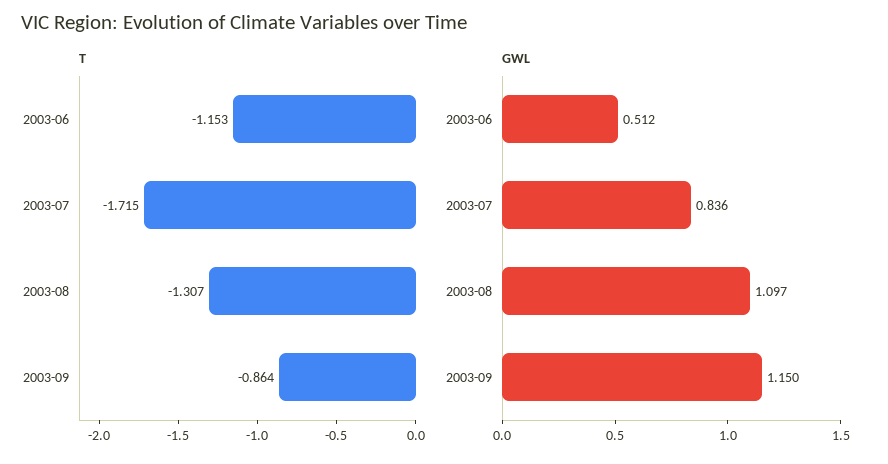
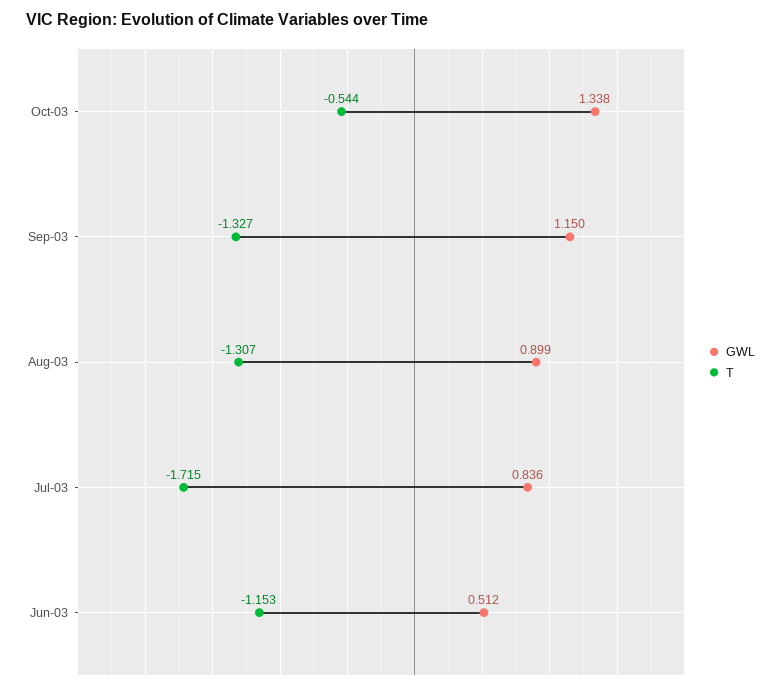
T, 2003-09: -0.864 -> -1.327
GWL, 2003-08: 1.097 -> 0.899
GWL, Oct-03: none -> 1.338
T, Oct-03: none -> -0.544

